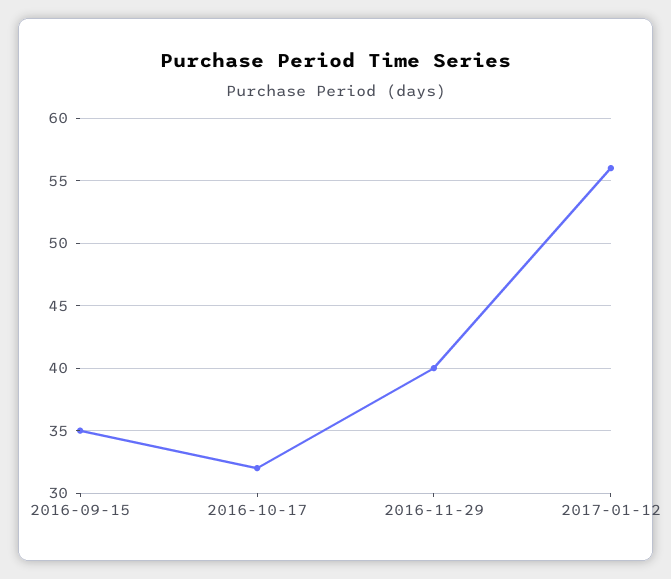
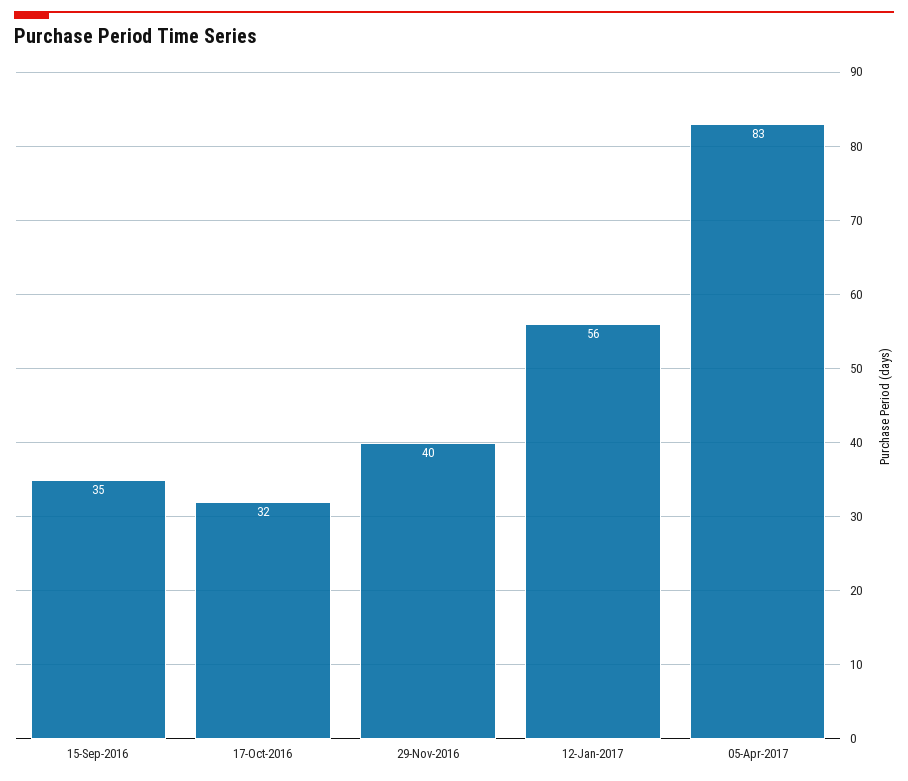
05-Apr-2017: none -> 83

